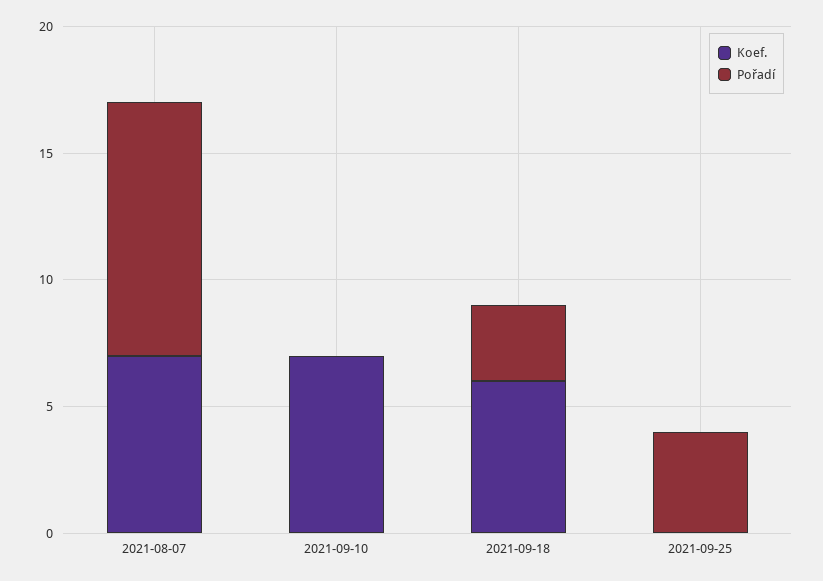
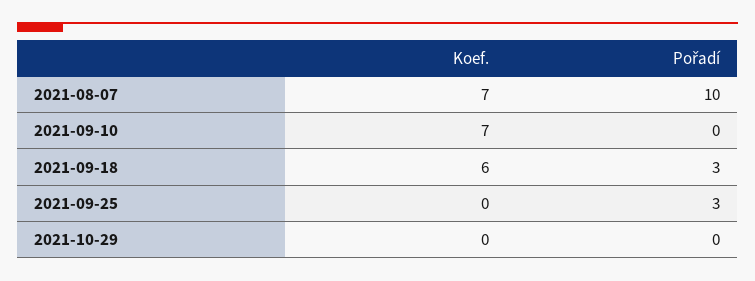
Pořadí, 2021-09-25: 4 -> 3
Koef., 2021-10-29: none -> 0
Pořadí, 2021-10-29: none -> 0

